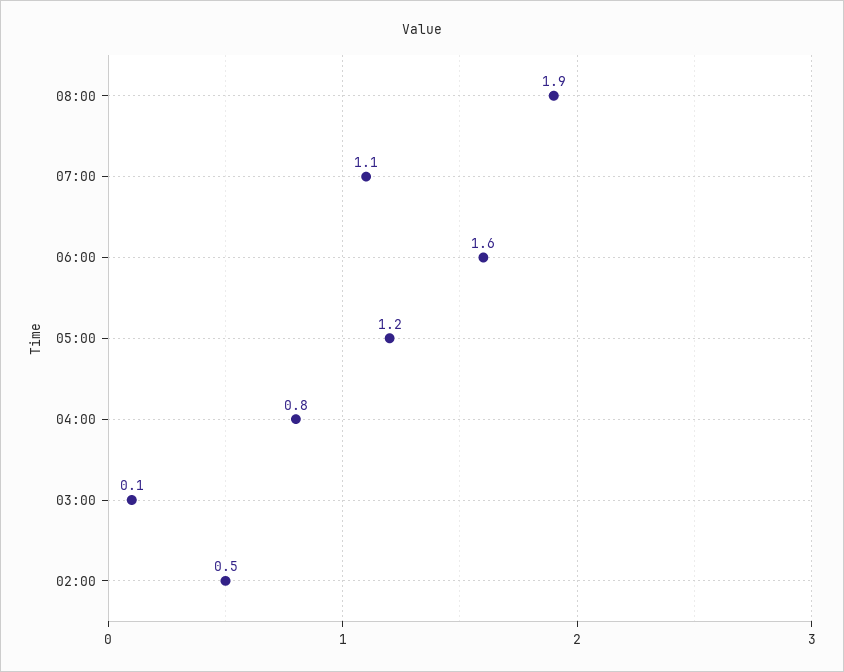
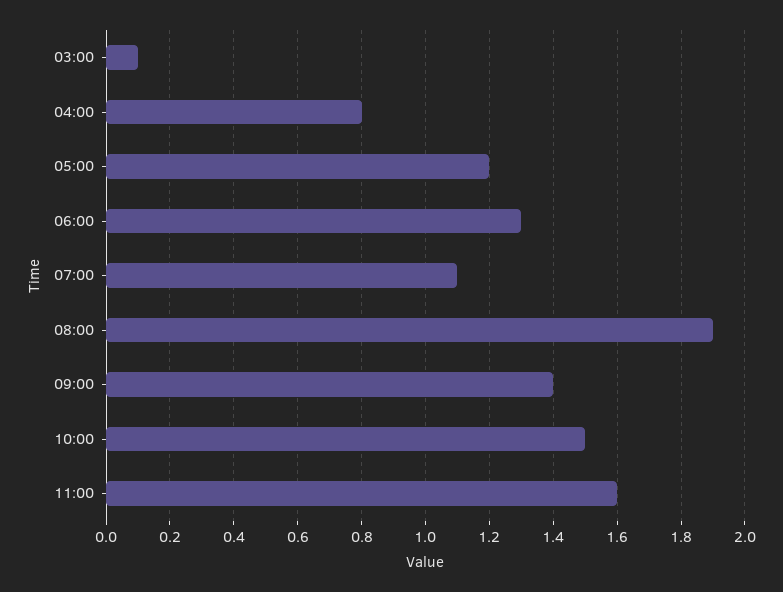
06:00: 1.6 -> 1.3
02:00: 0.5 -> none
09:00: none -> 1.4
10:00: none -> 1.5
11:00: none -> 1.6

